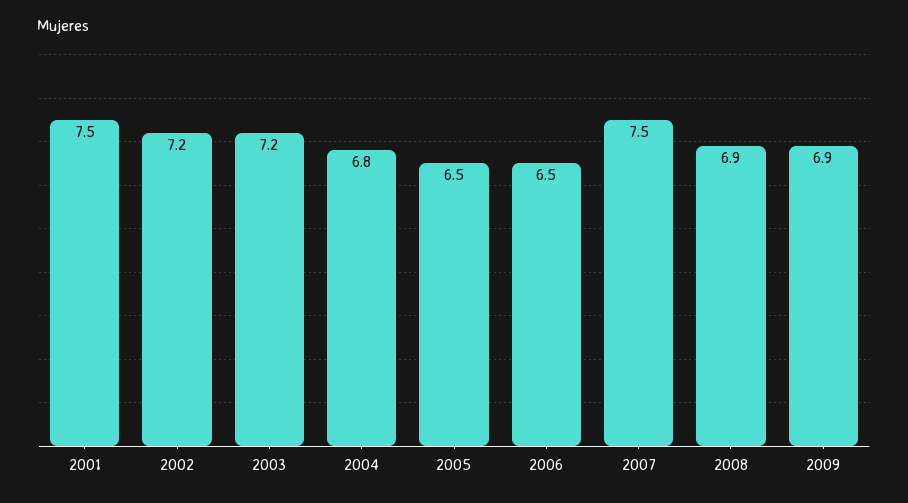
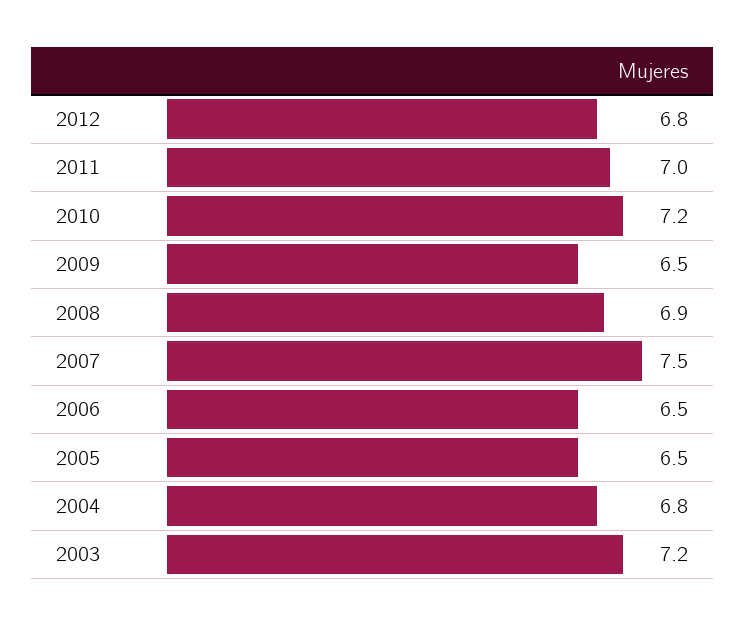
2001: 7.5 -> none
2002: 7.2 -> none
2009: 6.9 -> 6.5
2012: none -> 6.8
2011: none -> 7
2010: none -> 7.2

